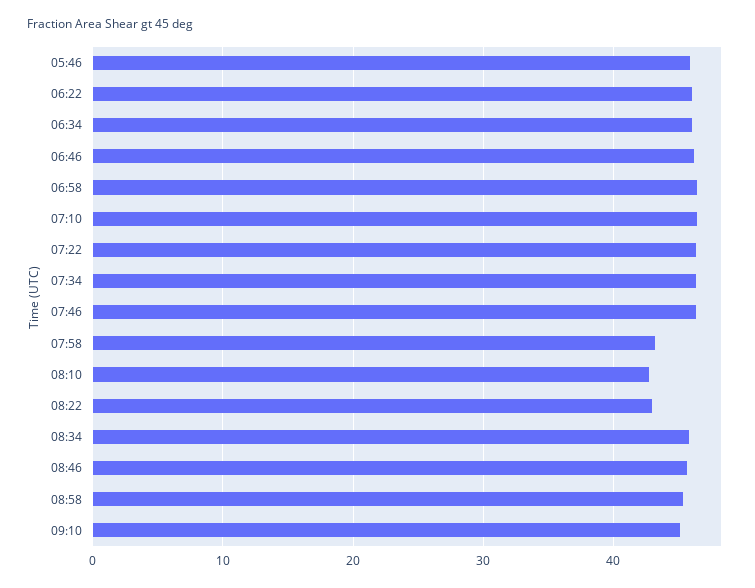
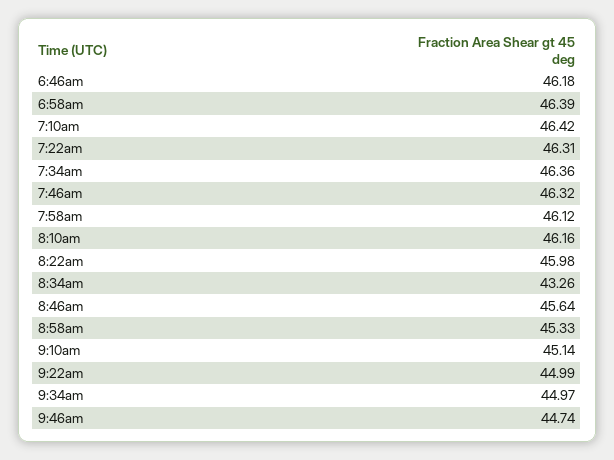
05:46: 46 -> none
06:22: 46 -> none
06:34: 46 -> none
07:58: 43 -> 46.12
08:10: 43 -> 46.16
08:22: 43 -> 45.98
08:34: 46 -> 43.26
9:22am: none -> 44.99
9:34am: none -> 44.97
9:46am: none -> 44.74

